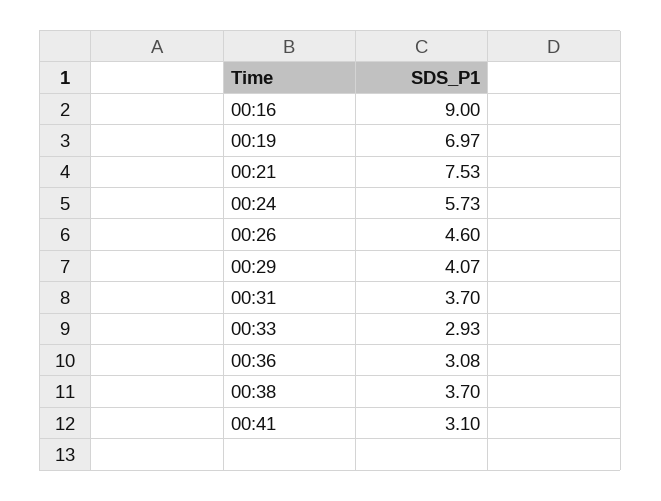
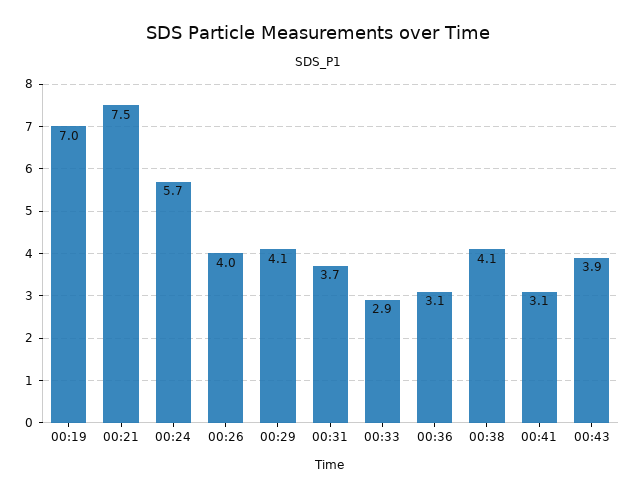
00:16: 9 -> none
00:26: 4.6 -> 4
00:38: 3.7 -> 4.1
00:43: none -> 3.9

